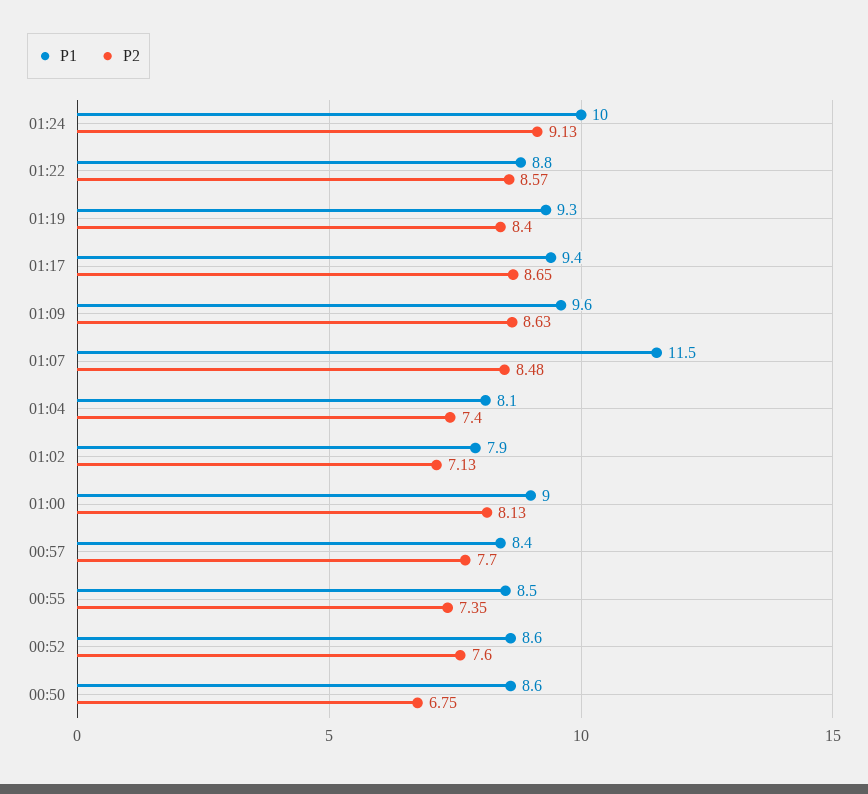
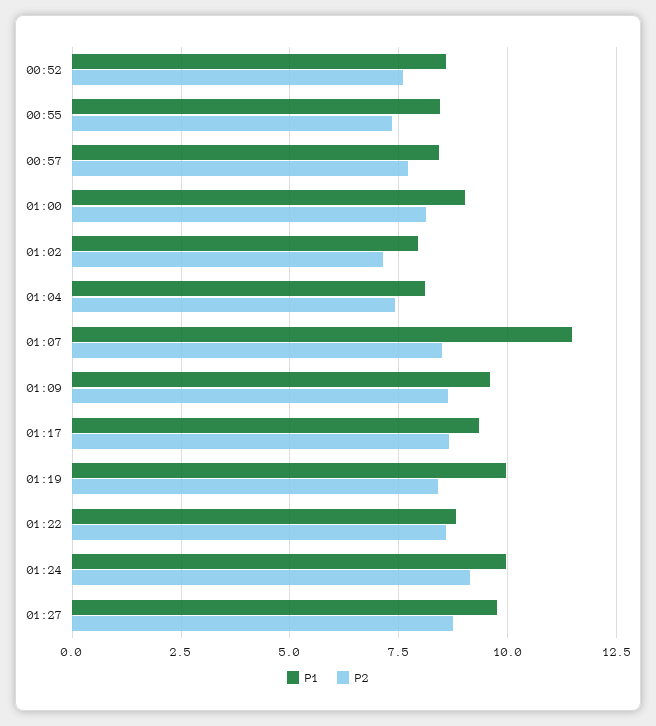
P1, 01:19: 9.3 -> 10
P1, 00:50: 8.6 -> none
P2, 00:50: 6.75 -> none
P1, 01:27: none -> 9.75
P2, 01:27: none -> 8.75

